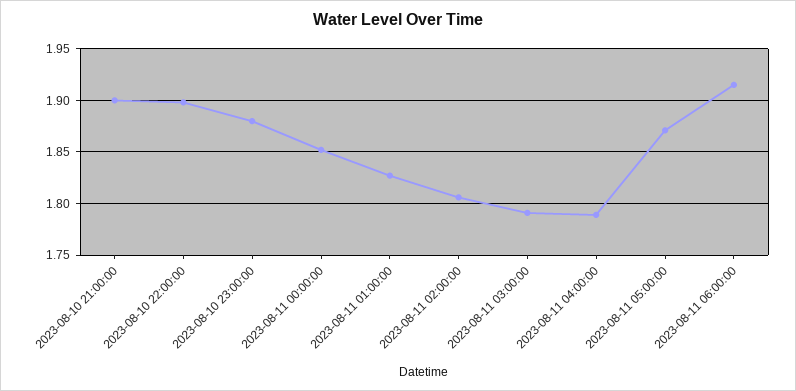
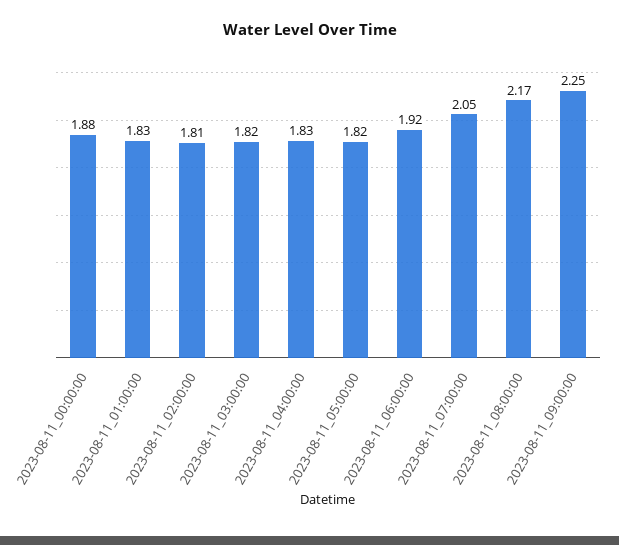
2023-08-10 21:00:00: 1.9 -> none
2023-08-10 22:00:00: 1.9 -> none
2023-08-10 23:00:00: 1.88 -> none
2023-08-11 00:00:00: 1.85 -> 1.88
2023-08-11 03:00:00: 1.79 -> 1.82
2023-08-11 04:00:00: 1.79 -> 1.83
2023-08-11 05:00:00: 1.87 -> 1.82
2023-08-11_07:00:00: none -> 2.05
2023-08-11_08:00:00: none -> 2.17
2023-08-11_09:00:00: none -> 2.25

